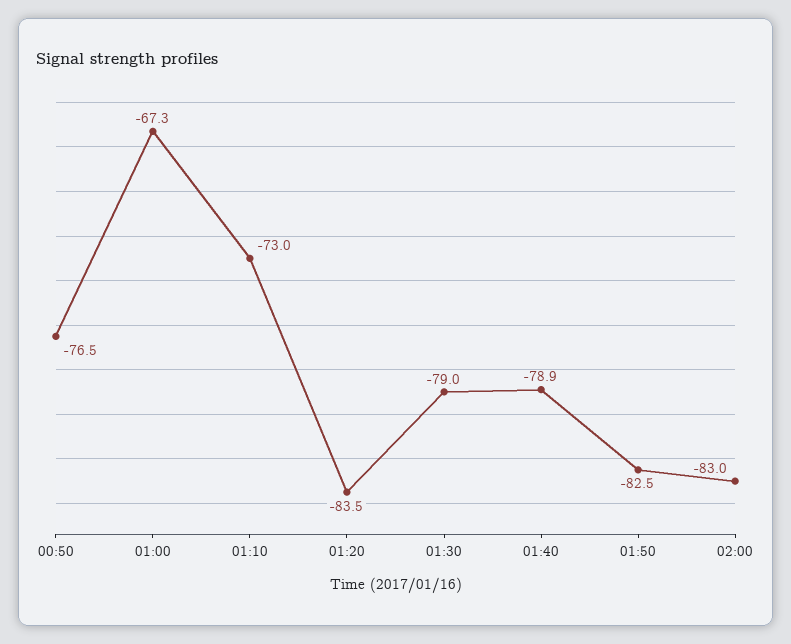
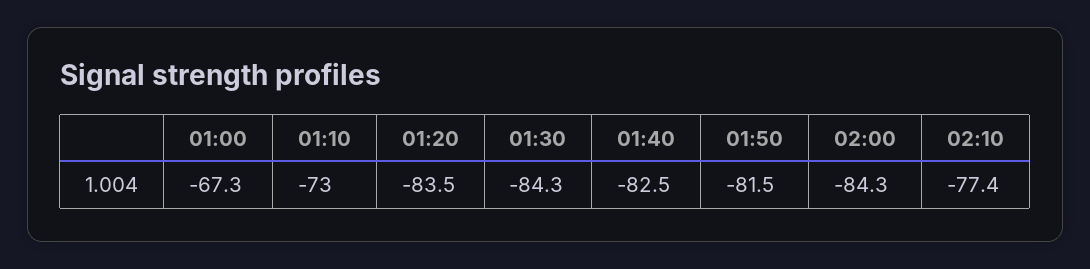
00:50: -76.5 -> none
01:30: -79 -> -84.3
01:40: -78.9 -> -82.5
01:50: -82.5 -> -81.5
02:00: -83 -> -84.3
02:10: none -> -77.4

